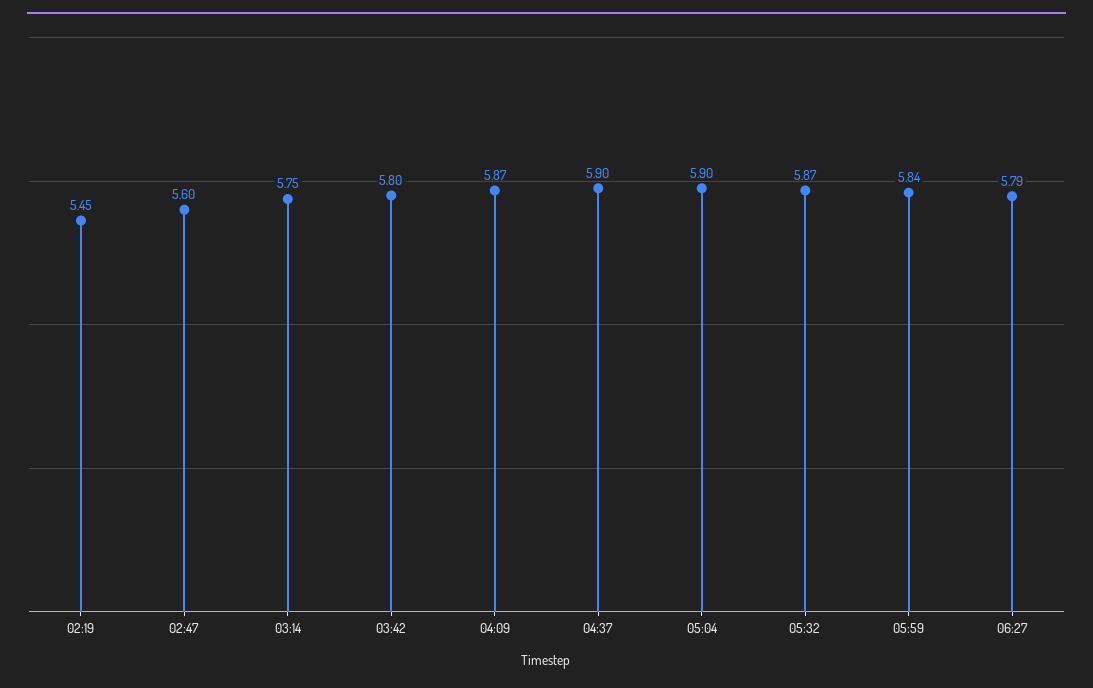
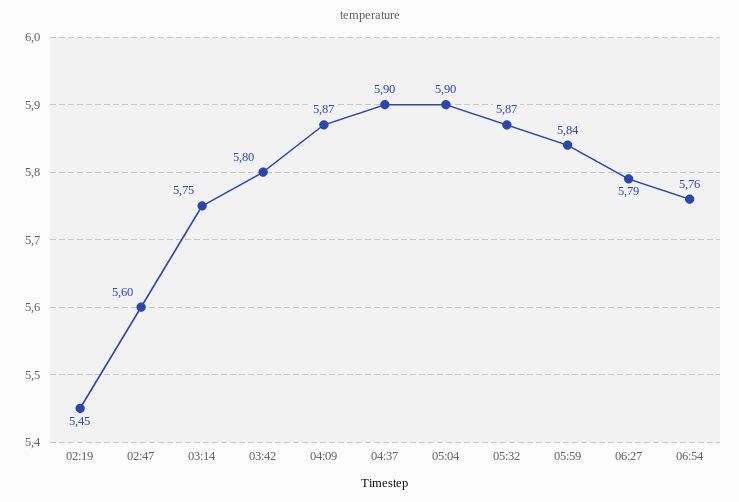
06:54: none -> 5.76

